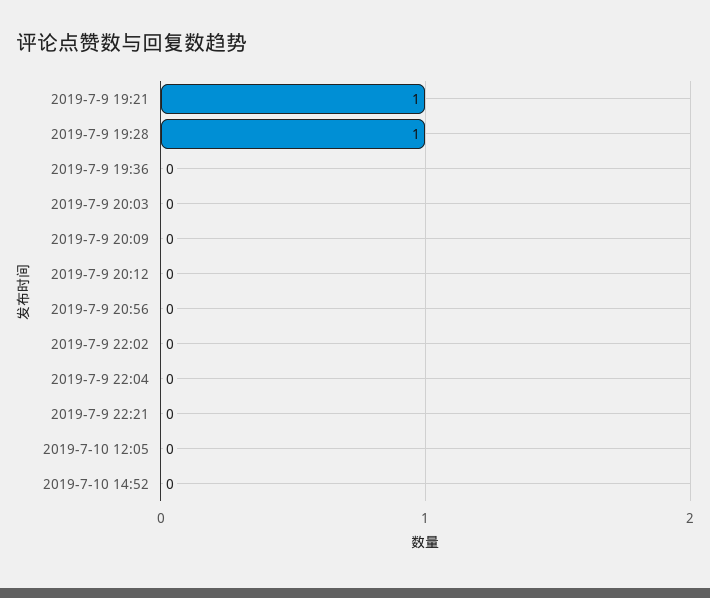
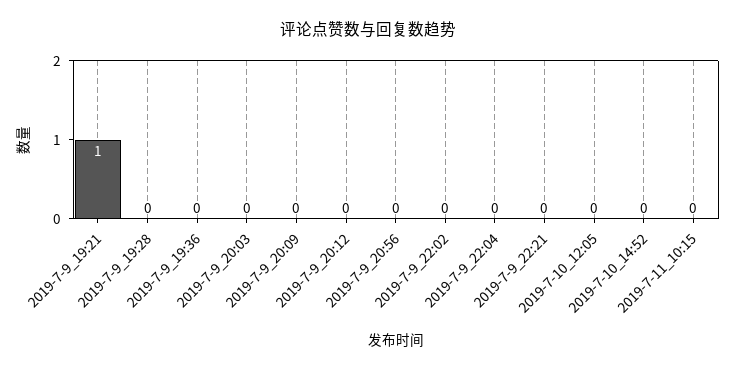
2019-7-9 19:28: 1 -> 0
2019-7-11_10:15: none -> 0

